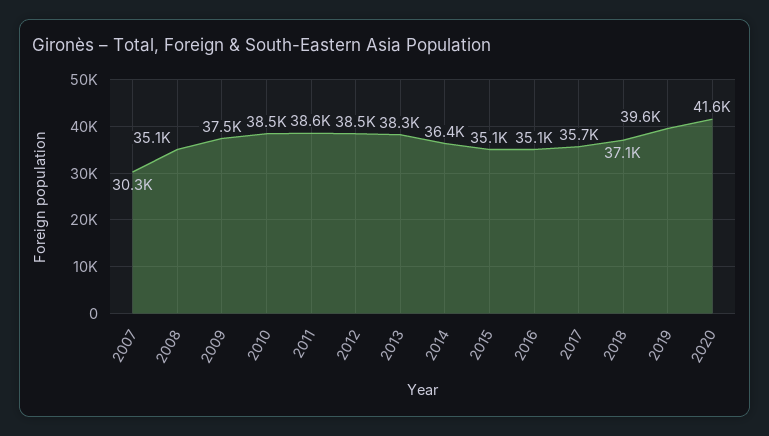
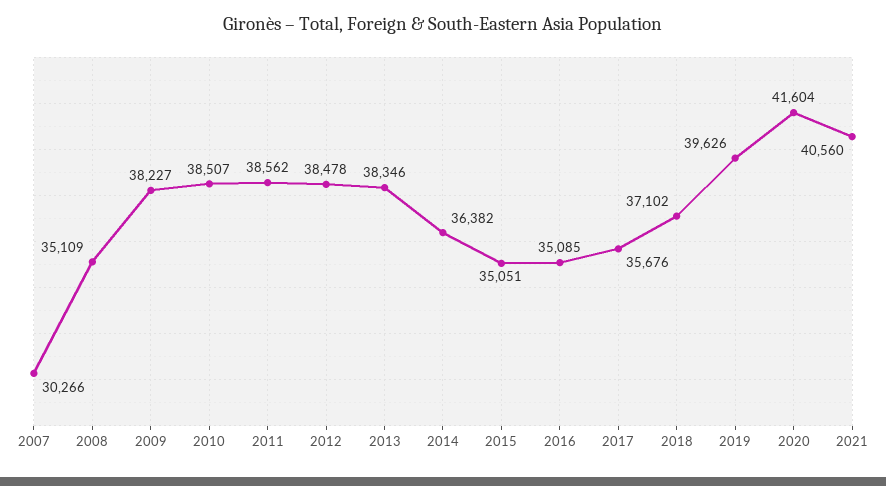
2009: 37500 -> 38227
2021: none -> 40560

